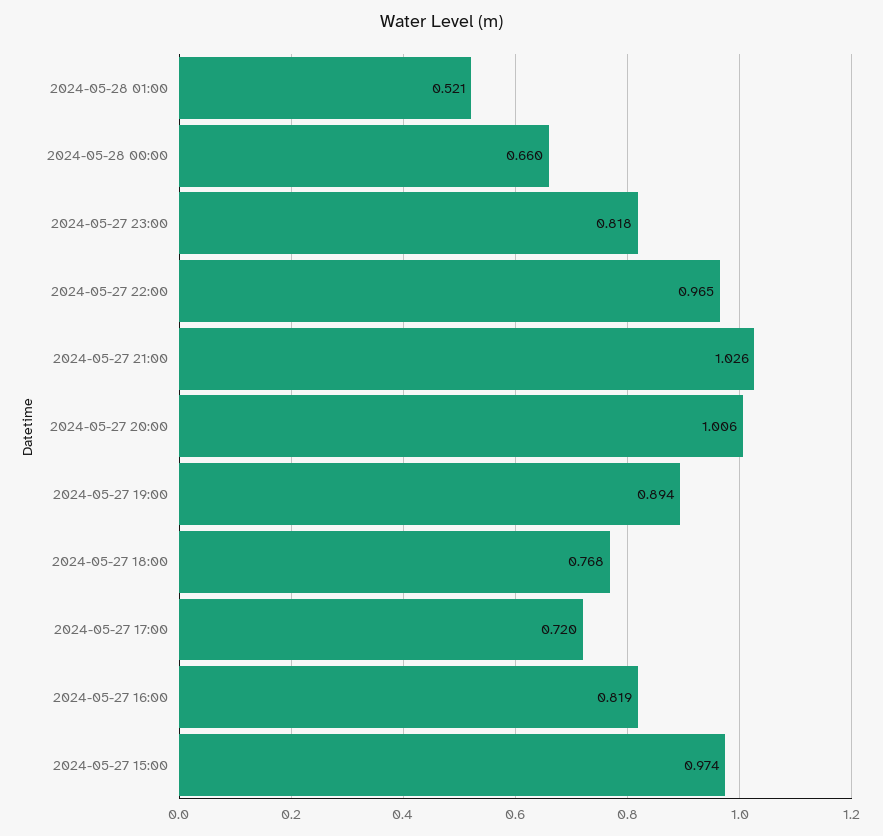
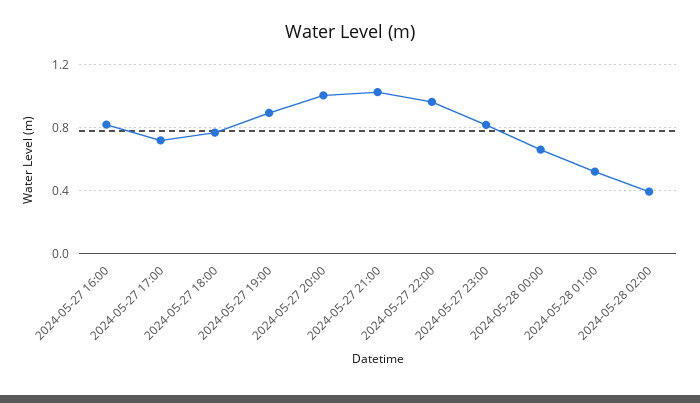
2024-05-27 15:00: 0.974 -> none
2024-05-28 02:00: none -> 0.4

